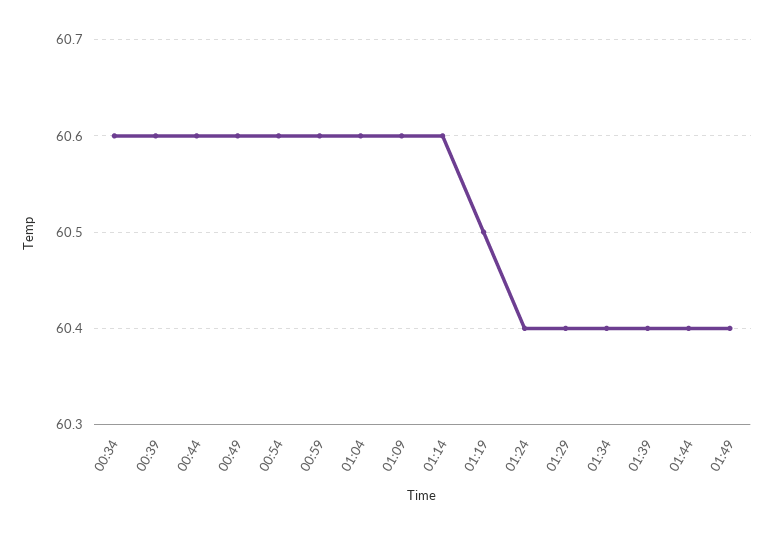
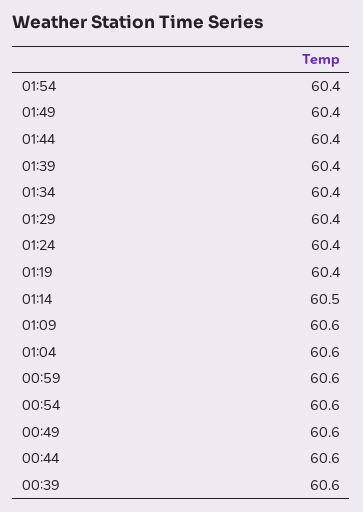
00:34: 60.6 -> none
01:14: 60.6 -> 60.5
01:19: 60.5 -> 60.4
01:54: none -> 60.4

